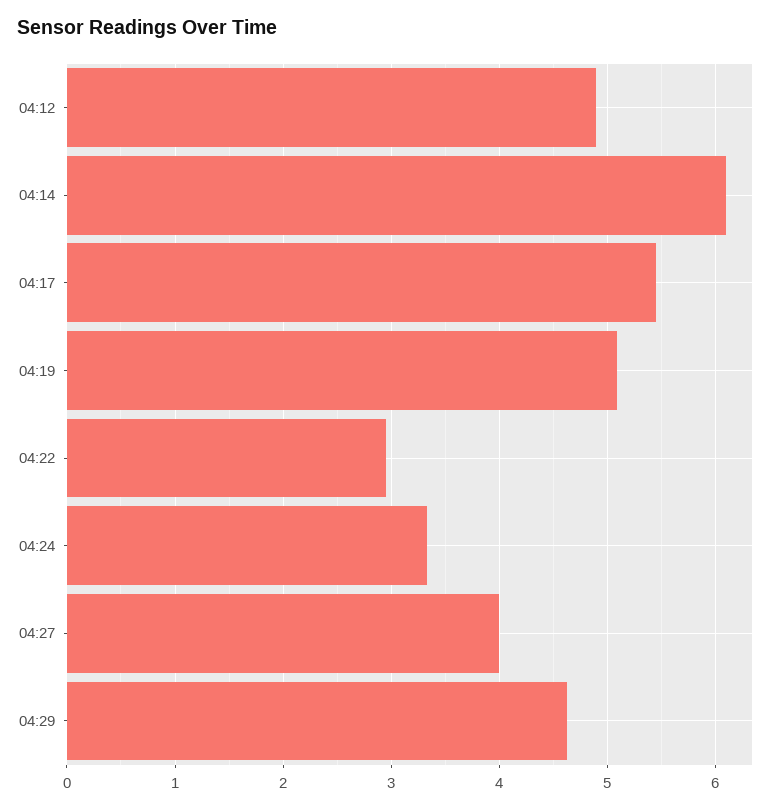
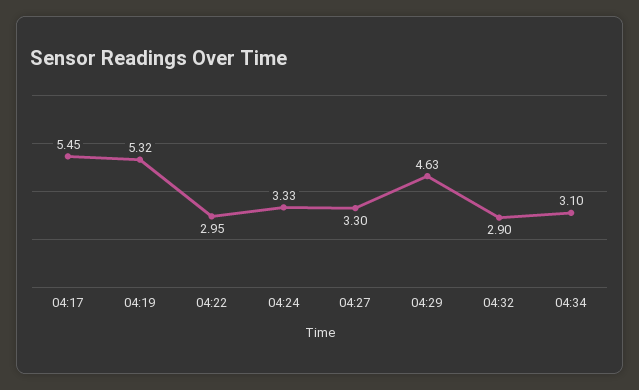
04:12: 4.9 -> none
04:14: 6.1 -> none
04:19: 5.1 -> 5.32
04:27: 4 -> 3.3
04:32: none -> 2.9
04:34: none -> 3.1

